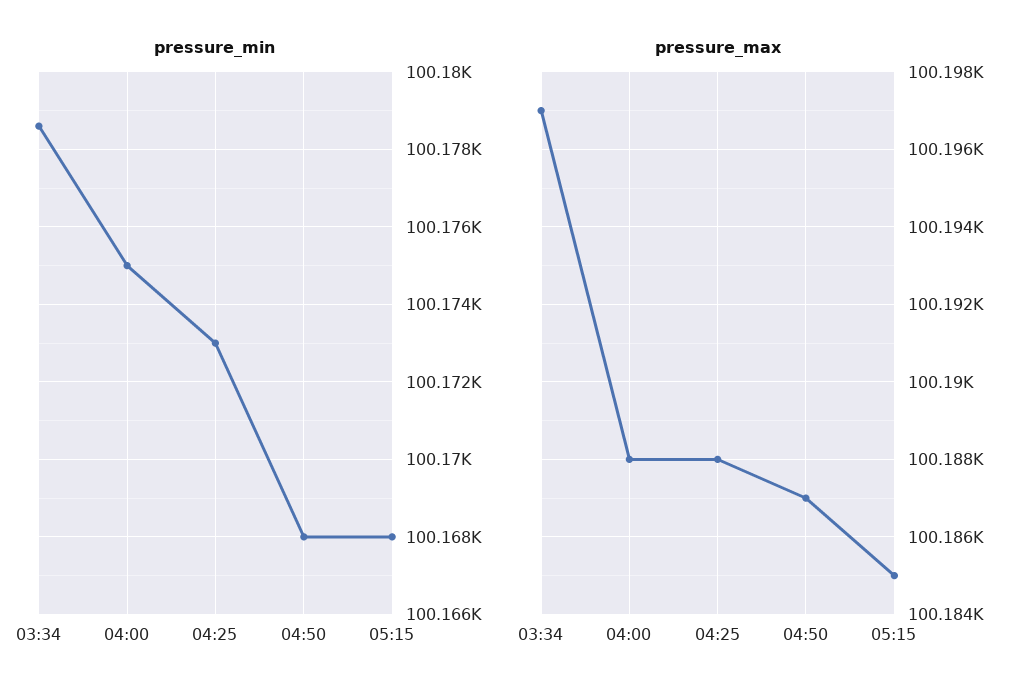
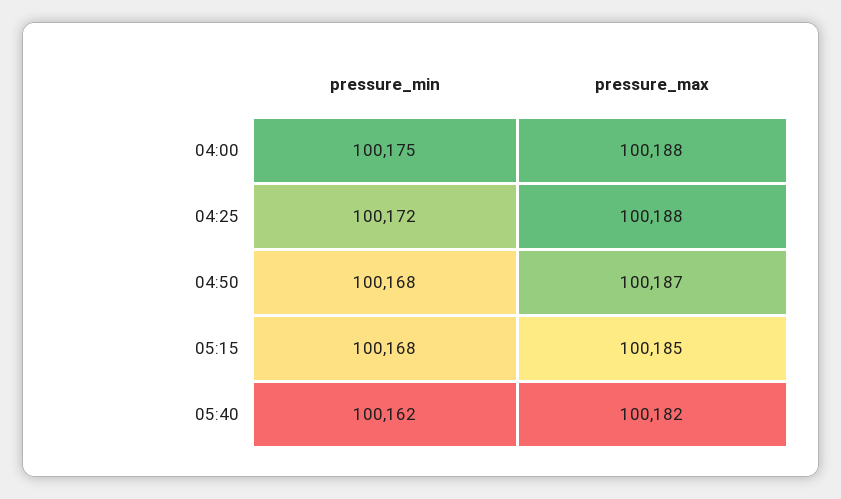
pressure_min, 03:34: 100178.5 -> none
pressure_min, 04:25: 100173 -> 100172
pressure_max, 03:34: 100197 -> none
pressure_min, 05:40: none -> 100162
pressure_max, 05:40: none -> 100182

